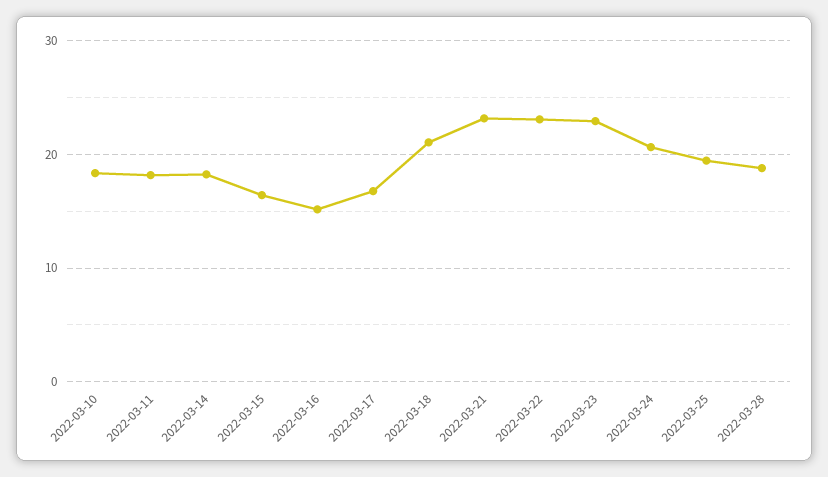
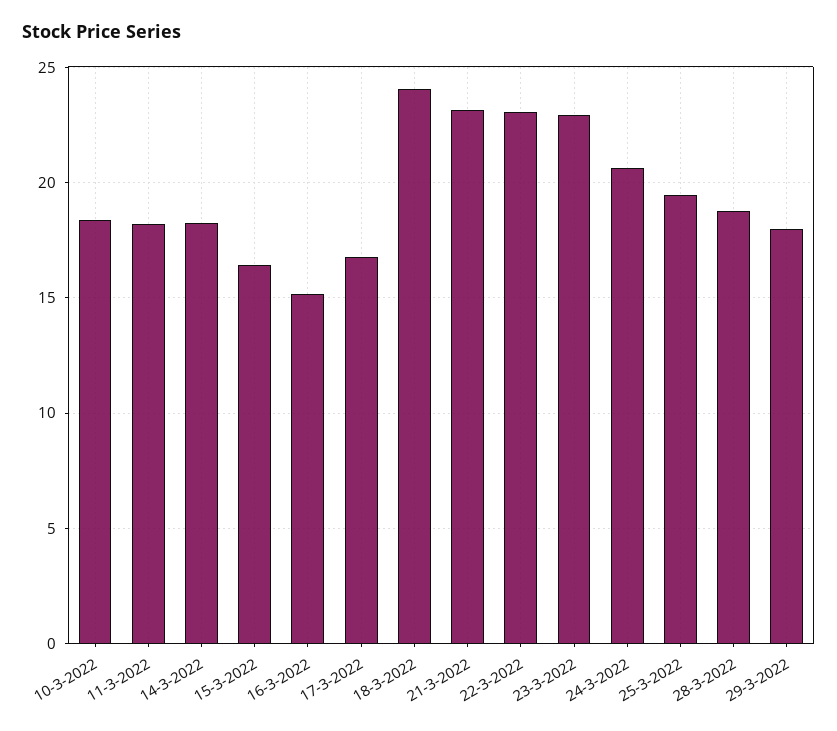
2022-03-18: 21 -> 24
29-3-2022: none -> 18

